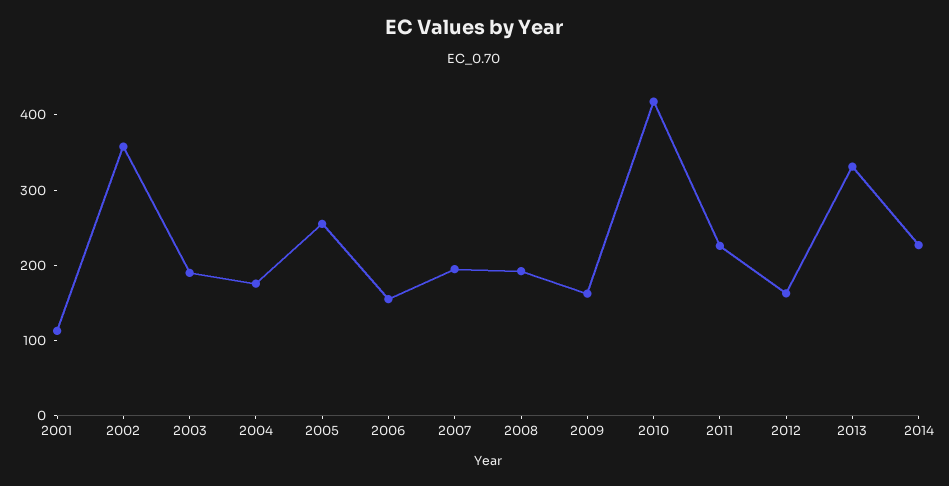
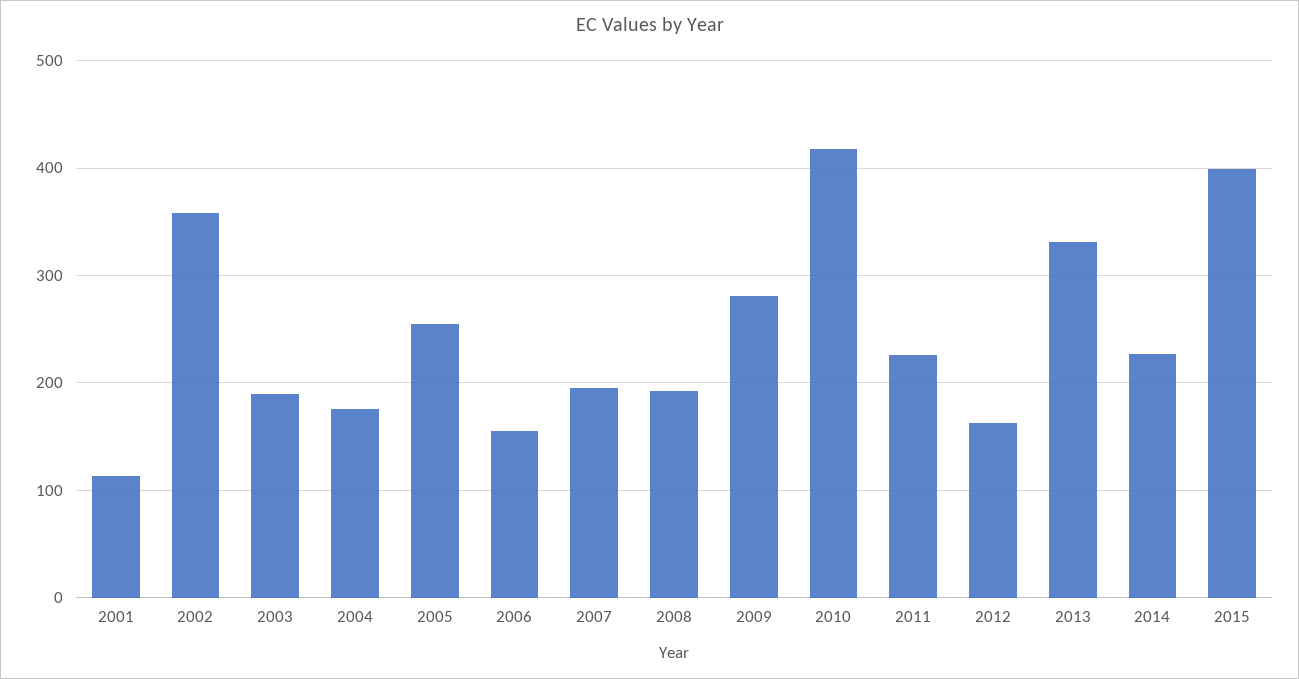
2009: 160 -> 280
2015: none -> 400

